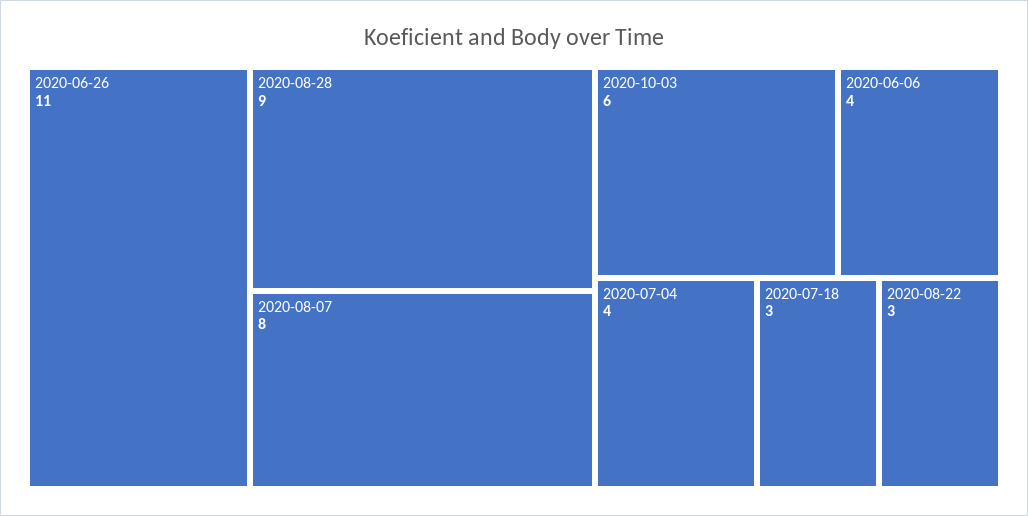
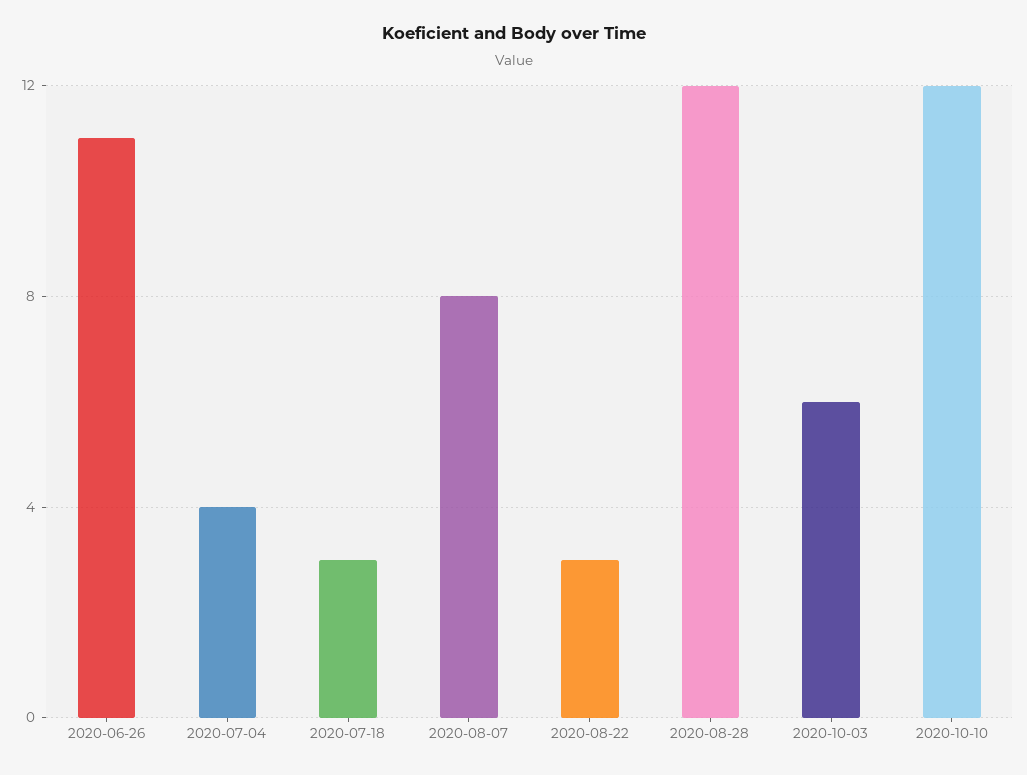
2020-08-28: 9 -> 12
2020-06-06: 4 -> none
2020-10-10: none -> 12

